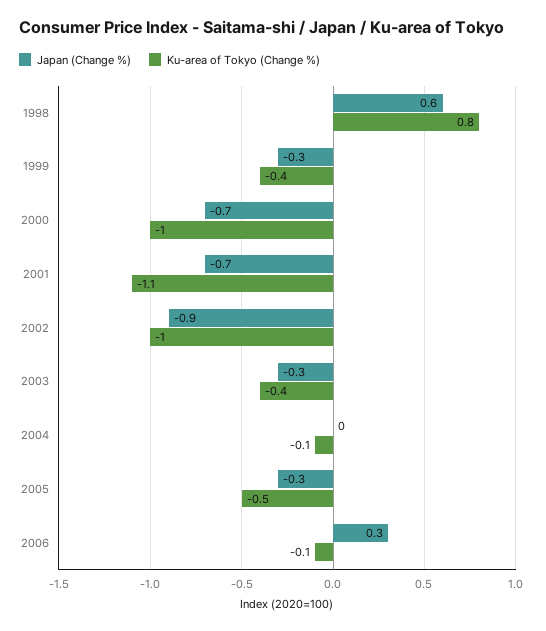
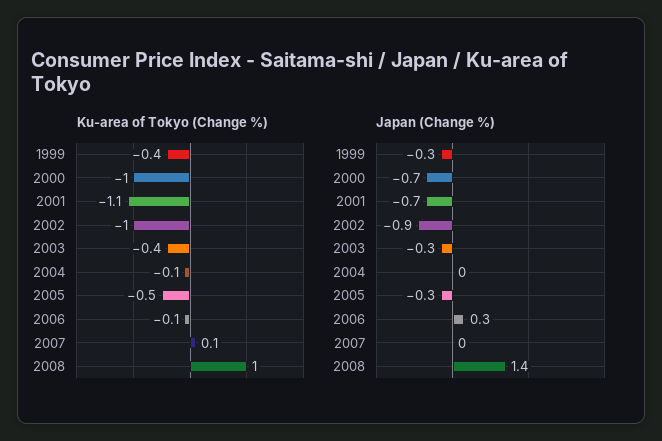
Japan (Change %), 1998: 0.6 -> none
Ku-area of Tokyo (Change %), 1998: 0.8 -> none
Ku-area of Tokyo (Change %), 2007: none -> 0.1
Ku-area of Tokyo (Change %), 2008: none -> 1
Japan (Change %), 2007: none -> 0
Japan (Change %), 2008: none -> 1.4

